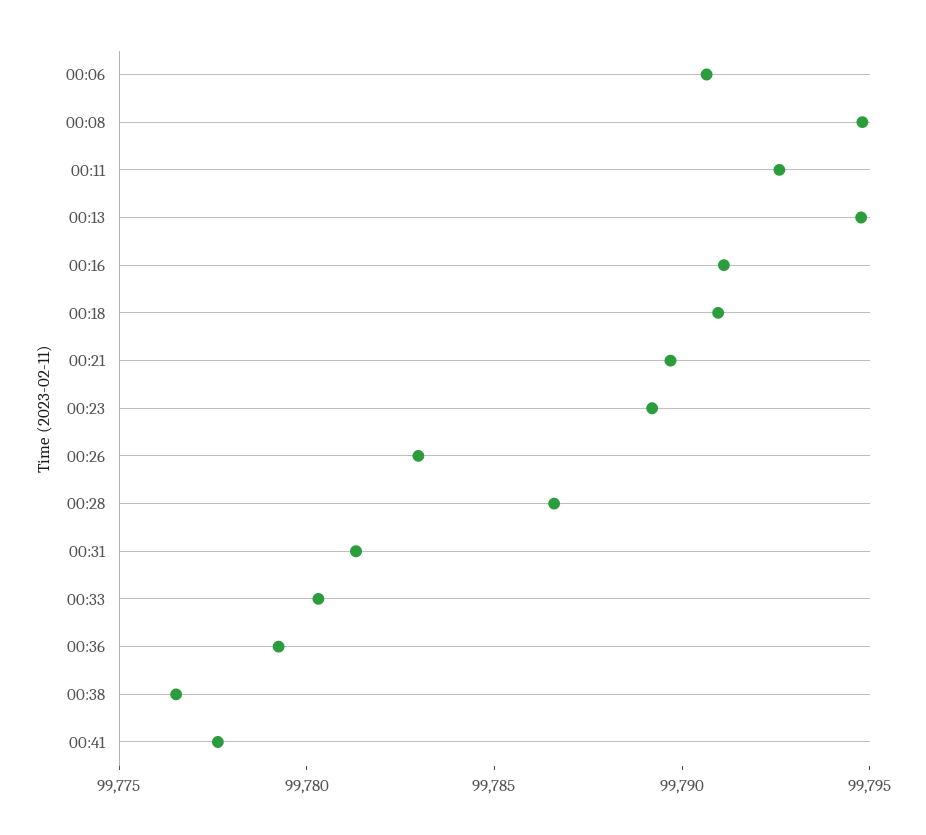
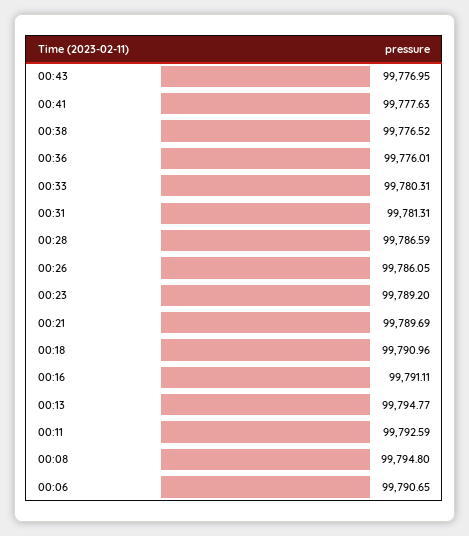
00:26: 99783 -> 99786.05
00:36: 99779 -> 99776.01
00:43: none -> 99776.95

